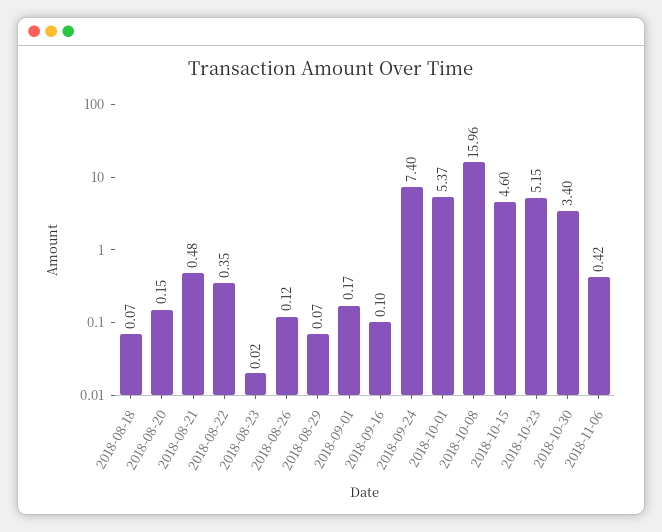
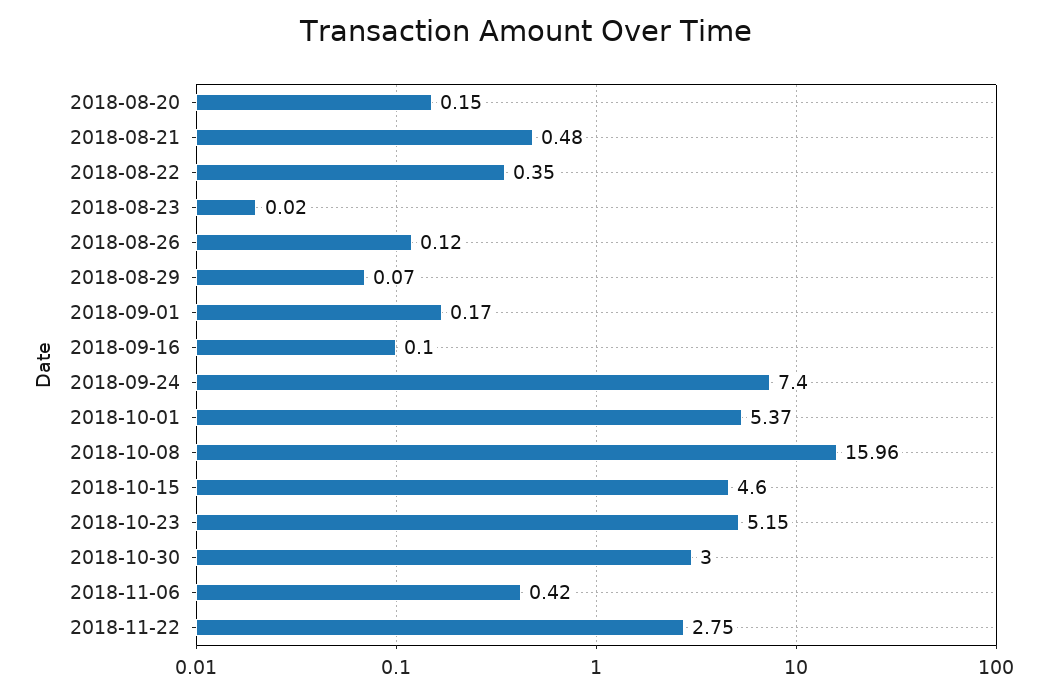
2018-08-18: 0.07 -> none
2018-10-30: 3.4 -> 3
2018-11-22: none -> 2.75

